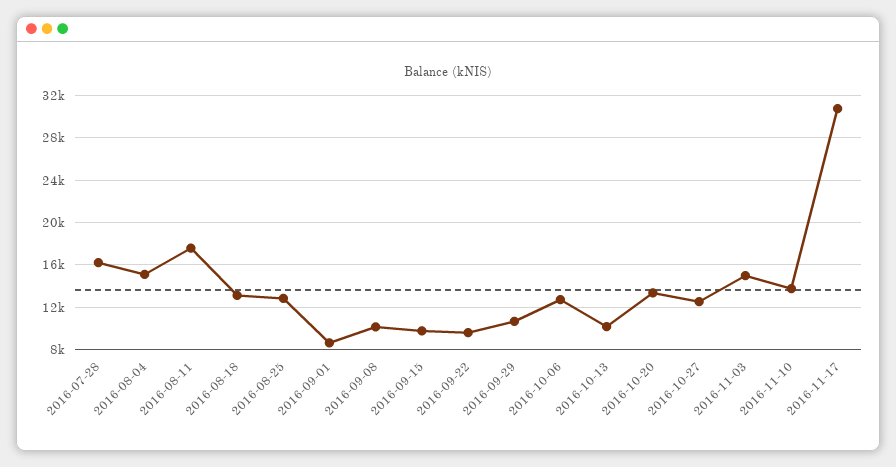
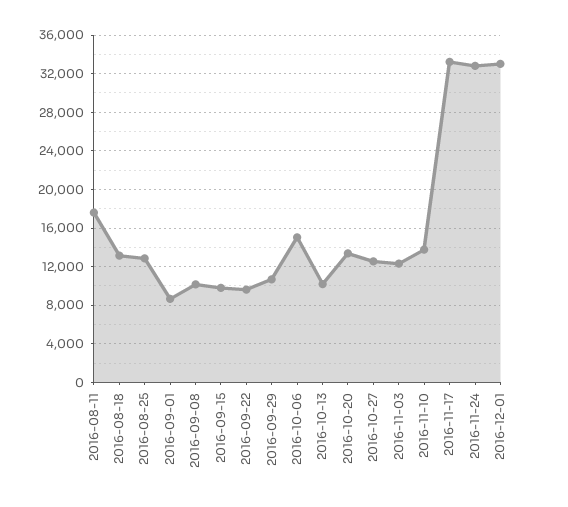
2016-07-28: 16000 -> none
2016-08-04: 15000 -> none
2016-10-06: 13000 -> 15000
2016-11-03: 15000 -> 12000
2016-11-17: 31000 -> 33000
2016-11-24: none -> 33000
2016-12-01: none -> 33000

